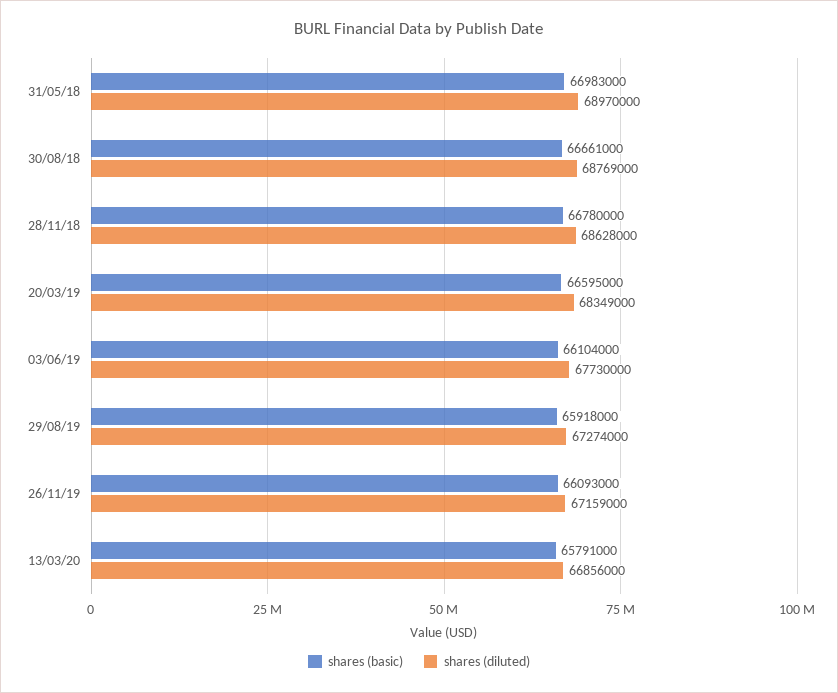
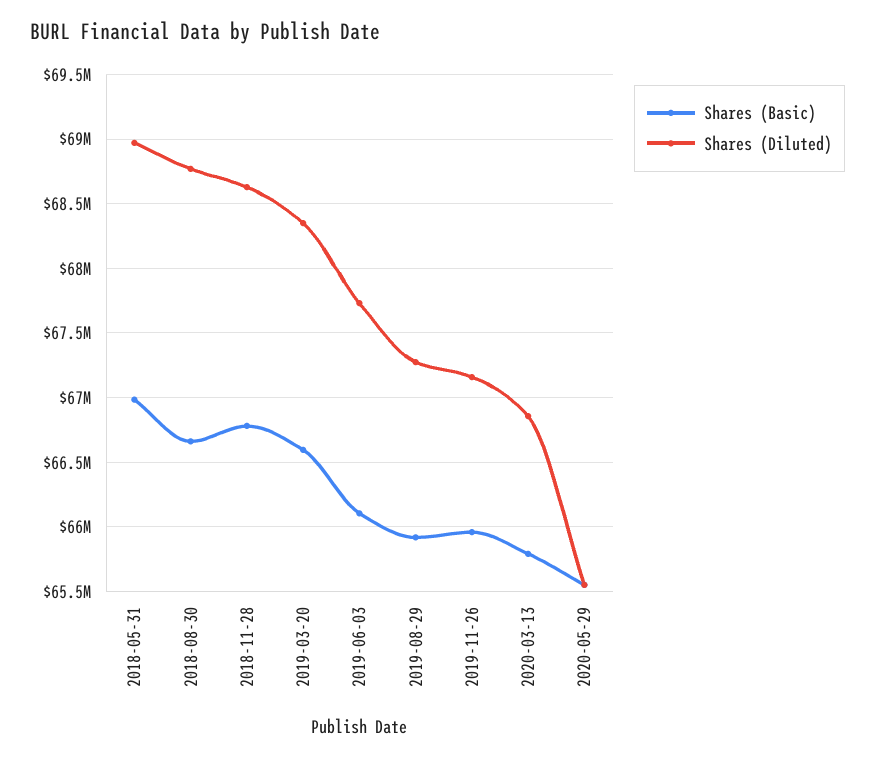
shares (basic), 26/11/19: 66093000 -> 65950000
shares (basic), 2020-05-29: none -> 65550000
shares (diluted), 2020-05-29: none -> 65550000

